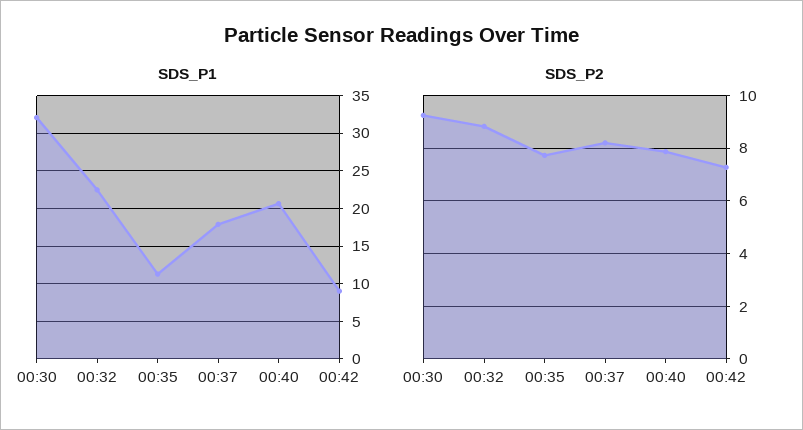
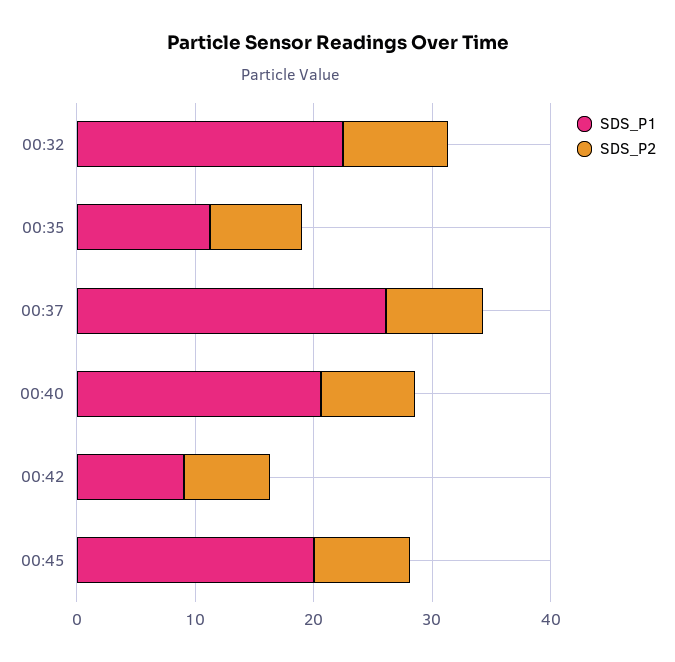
SDS_P1, 00:30: 32 -> none
SDS_P1, 00:37: 18 -> 26
SDS_P2, 00:30: 9.25 -> none
SDS_P1, 00:45: none -> 20
SDS_P2, 00:45: none -> 8

